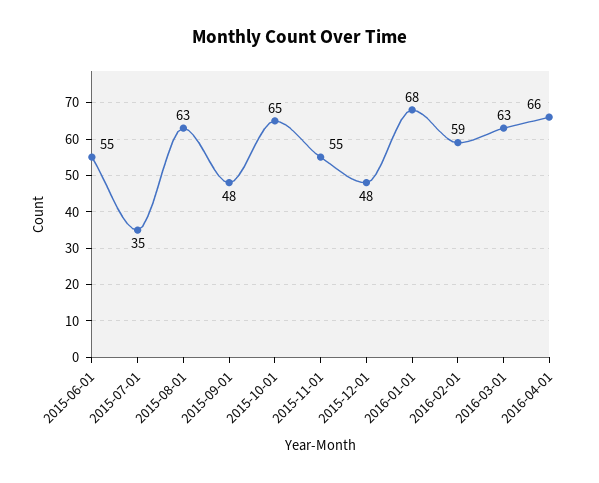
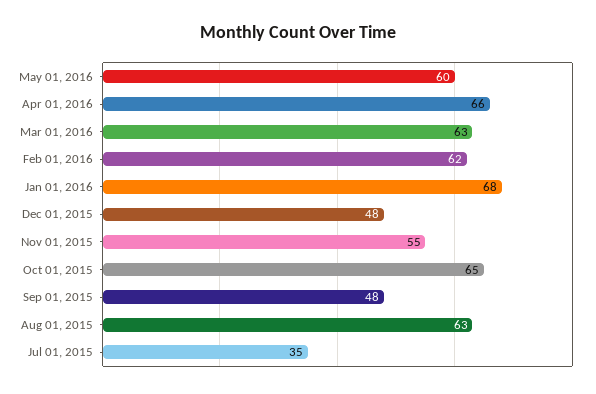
2015-06-01: 55 -> none
2016-02-01: 59 -> 62
May 01, 2016: none -> 60

